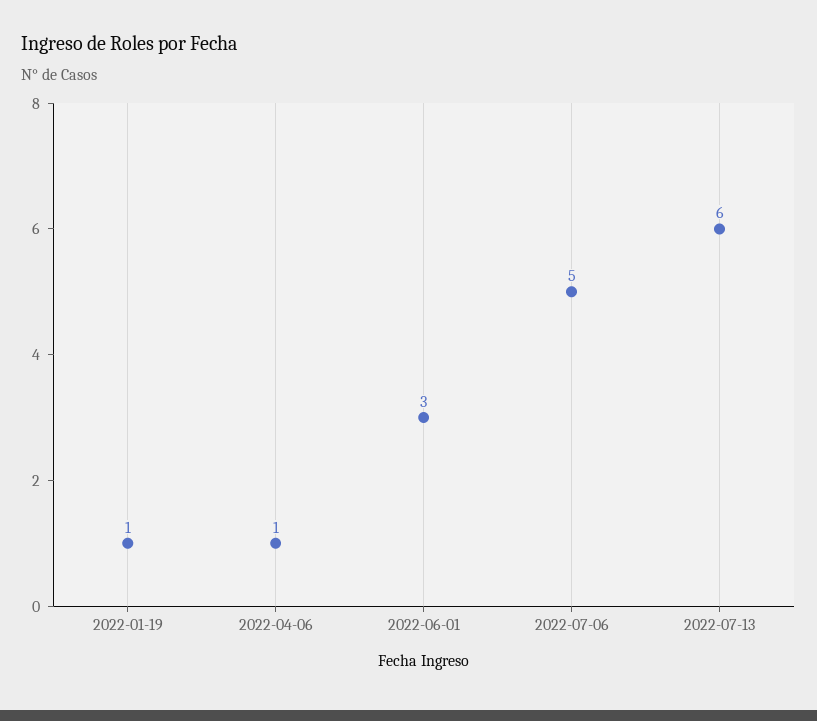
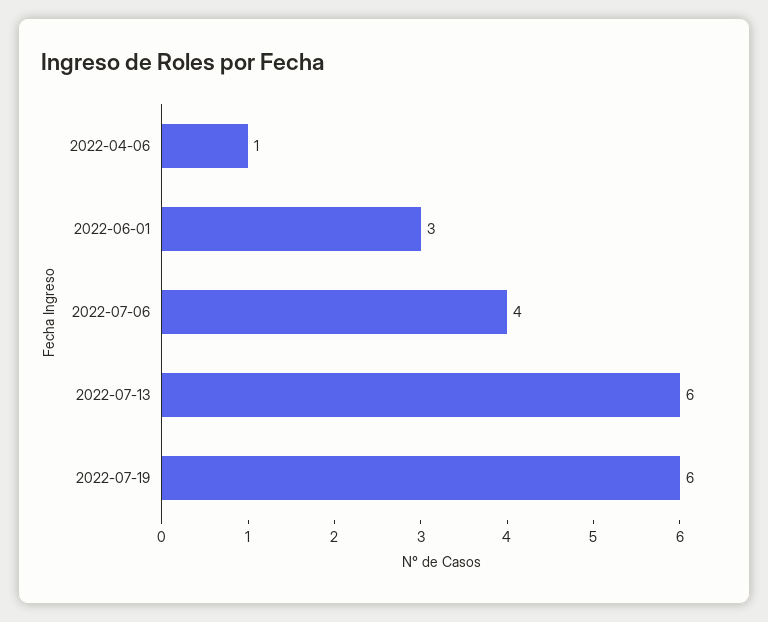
2022-01-19: 1 -> none
2022-07-06: 5 -> 4
2022-07-19: none -> 6

